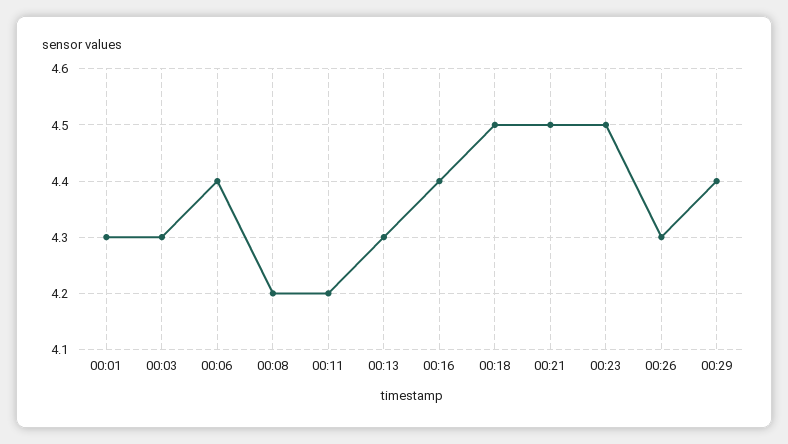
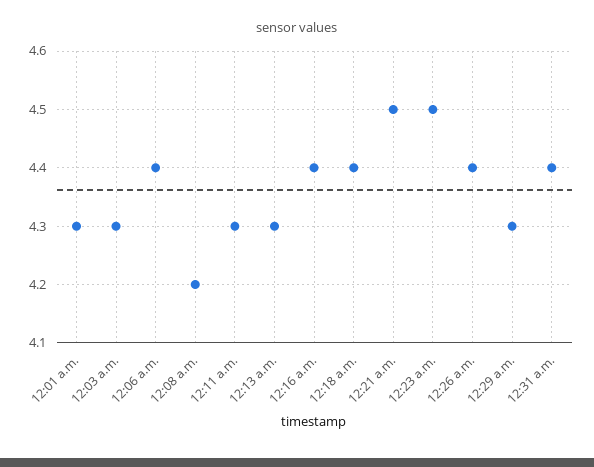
00:11: 4.2 -> 4.3
00:18: 4.5 -> 4.4
00:26: 4.3 -> 4.4
00:29: 4.4 -> 4.3
12:31 a.m.: none -> 4.4

